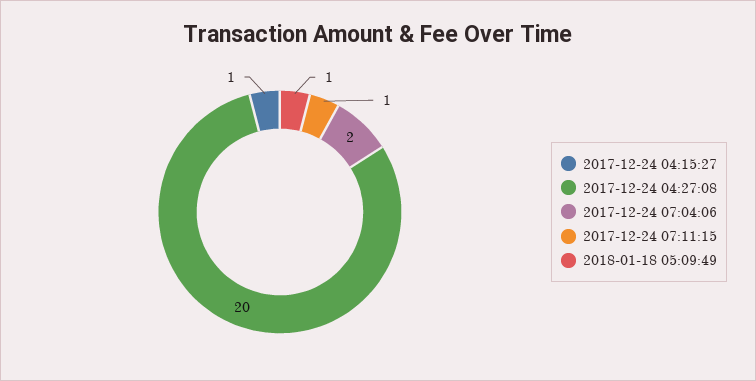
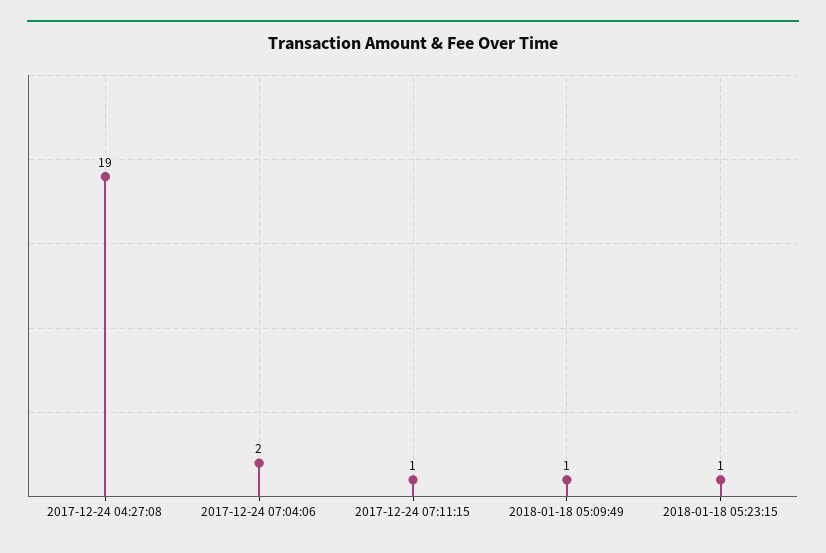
2017-12-24 04:15:27: 1 -> none
2017-12-24 04:27:08: 20 -> 19
2018-01-18 05:23:15: none -> 1

